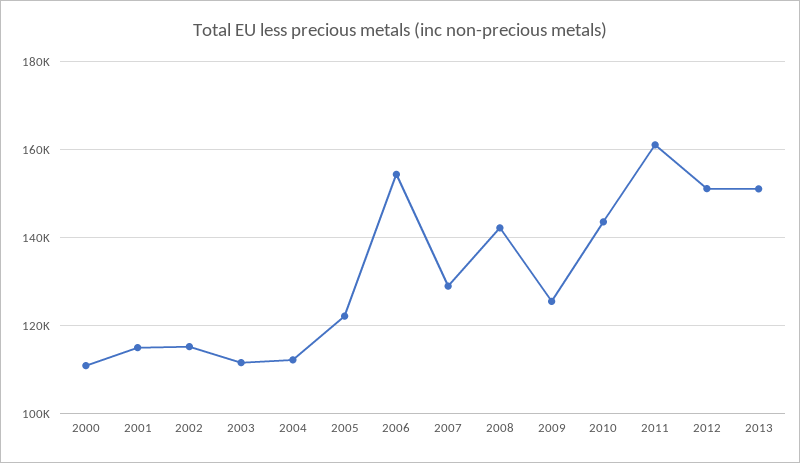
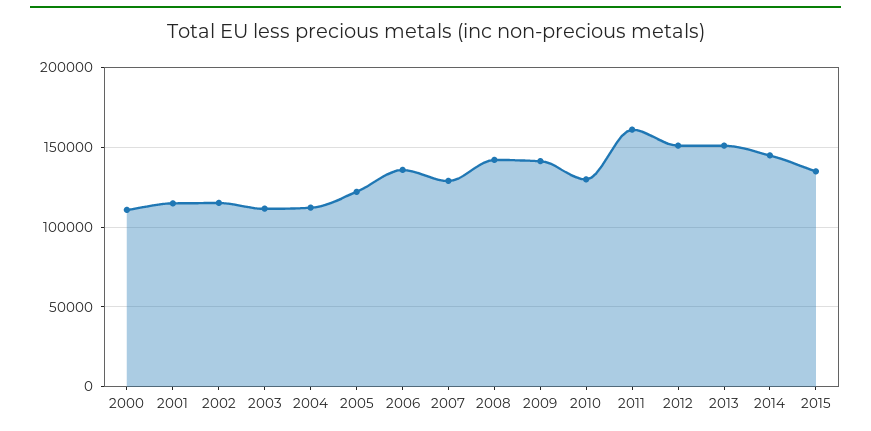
2006: 154000 -> 135000
2009: 126000 -> 140000
2010: 144000 -> 130000
2014: none -> 145000
2015: none -> 135000

